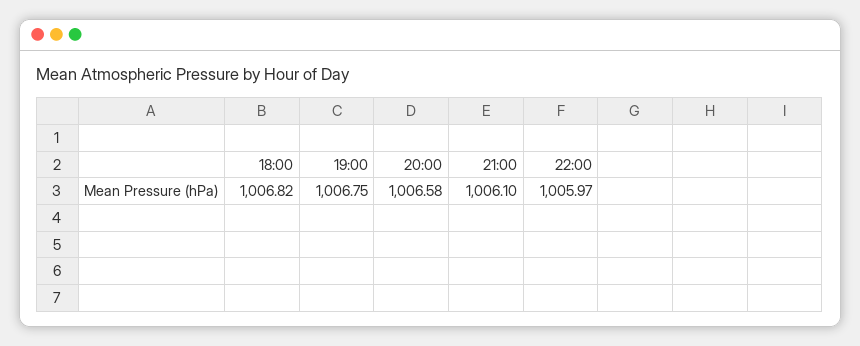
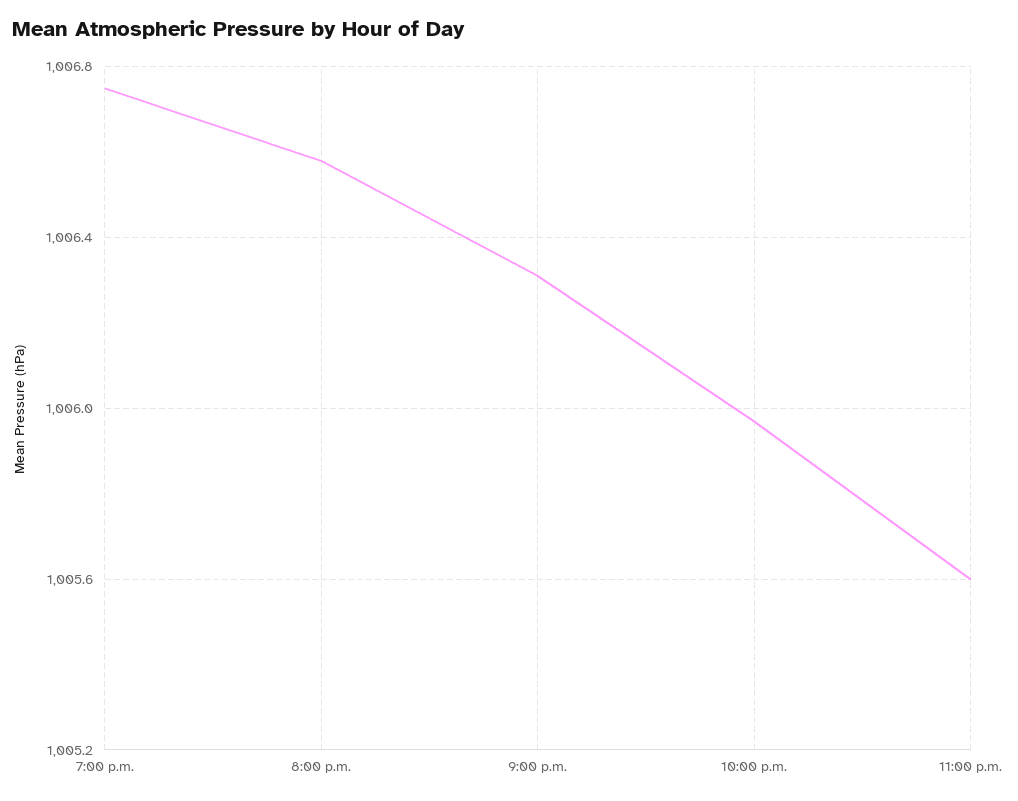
18:00: 1006.82 -> none
21:00: 1006.1 -> 1006.3
11:00 p.m.: none -> 1005.6

